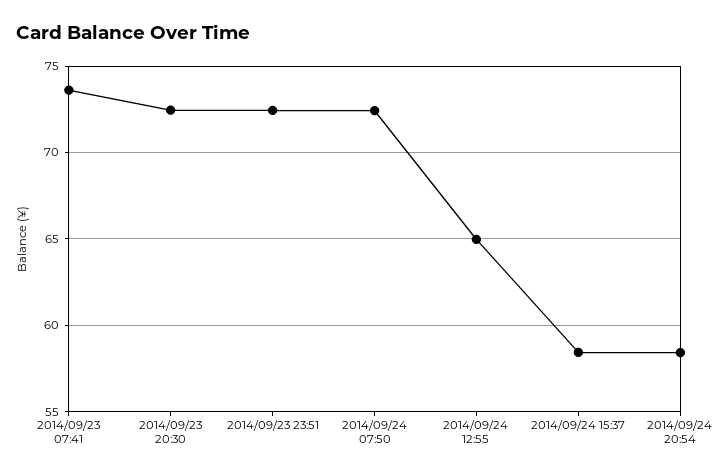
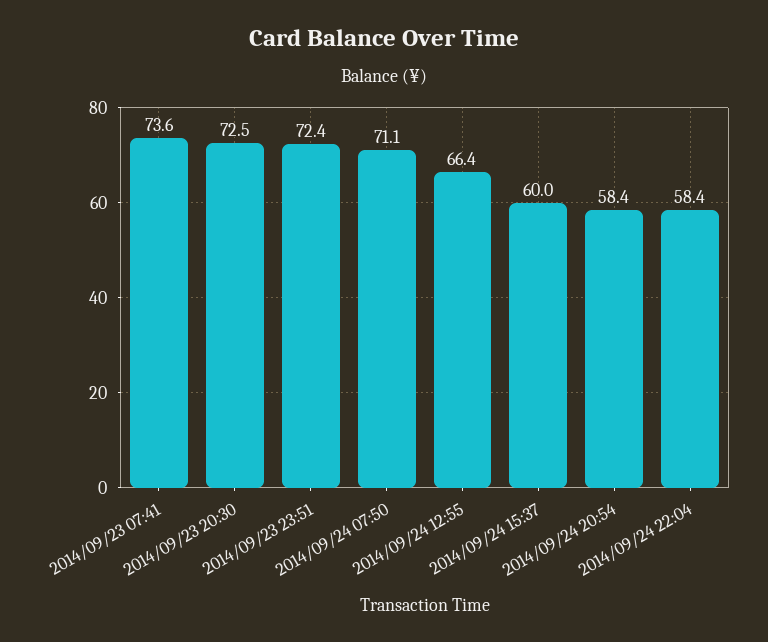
2014/09/24 07:50: 72.5 -> 71.1
2014/09/24 12:55: 65 -> 66.4
2014/09/24 15:37: 58.5 -> 60
2014/09/24 22:04: none -> 58.4

